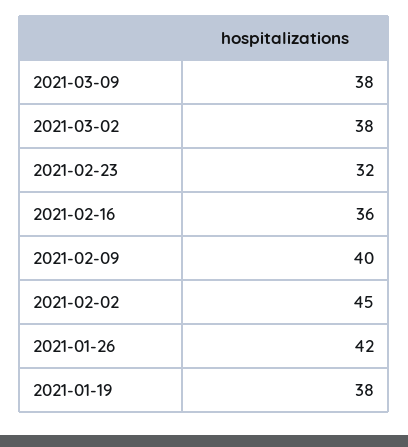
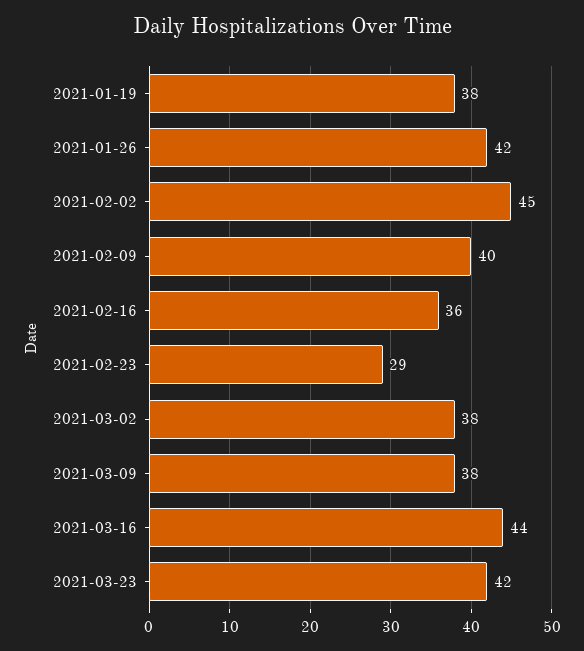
2021-02-23: 32 -> 29
2021-03-16: none -> 44
2021-03-23: none -> 42

